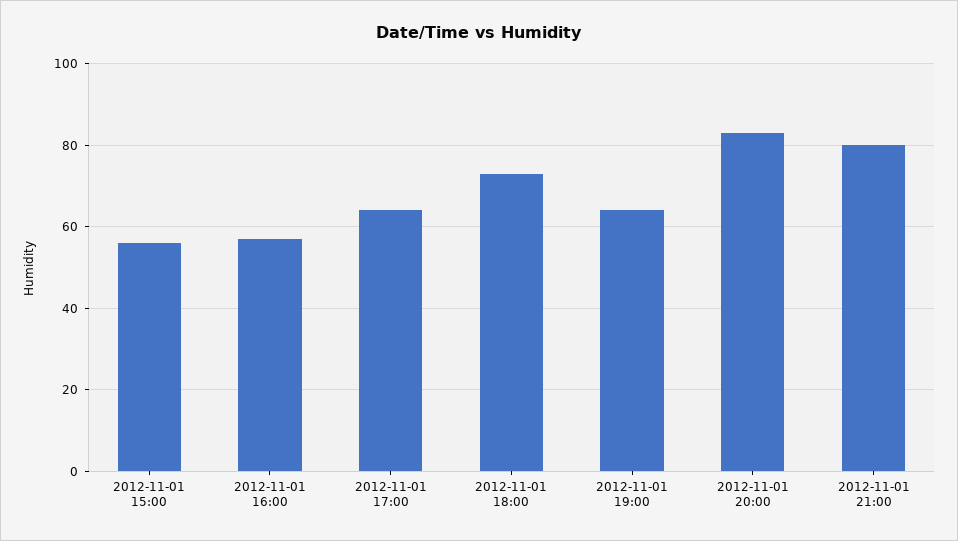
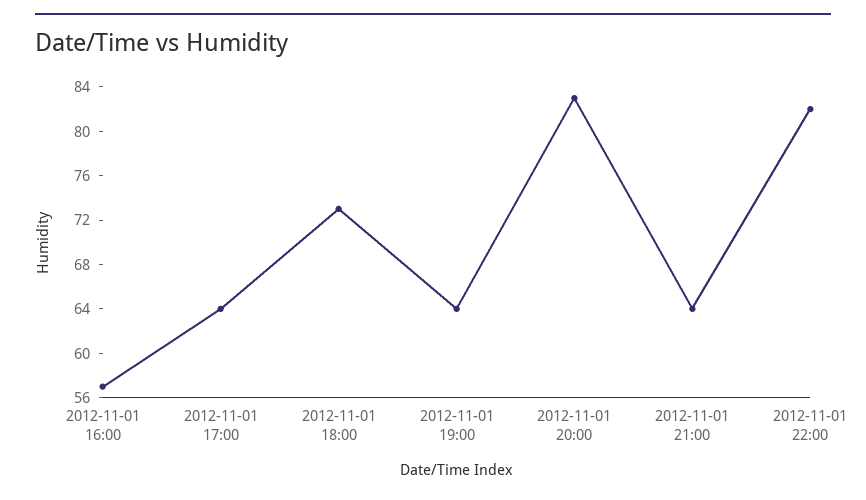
2012-11-01 15:00: 55 -> none
2012-11-01 21:00: 80 -> 64
2012-11-01 22:00: none -> 82

